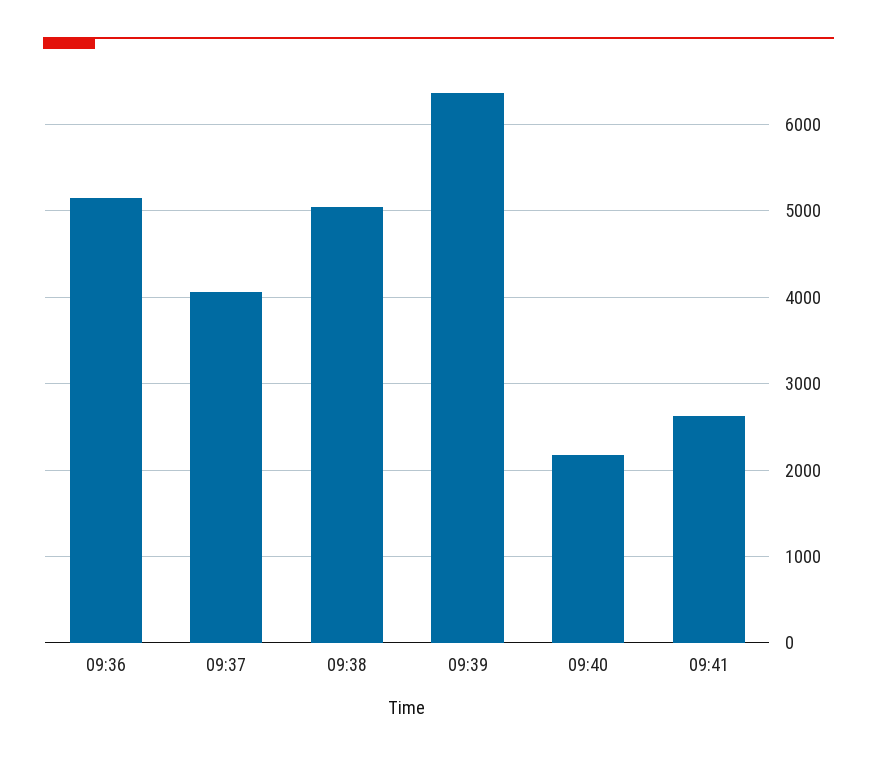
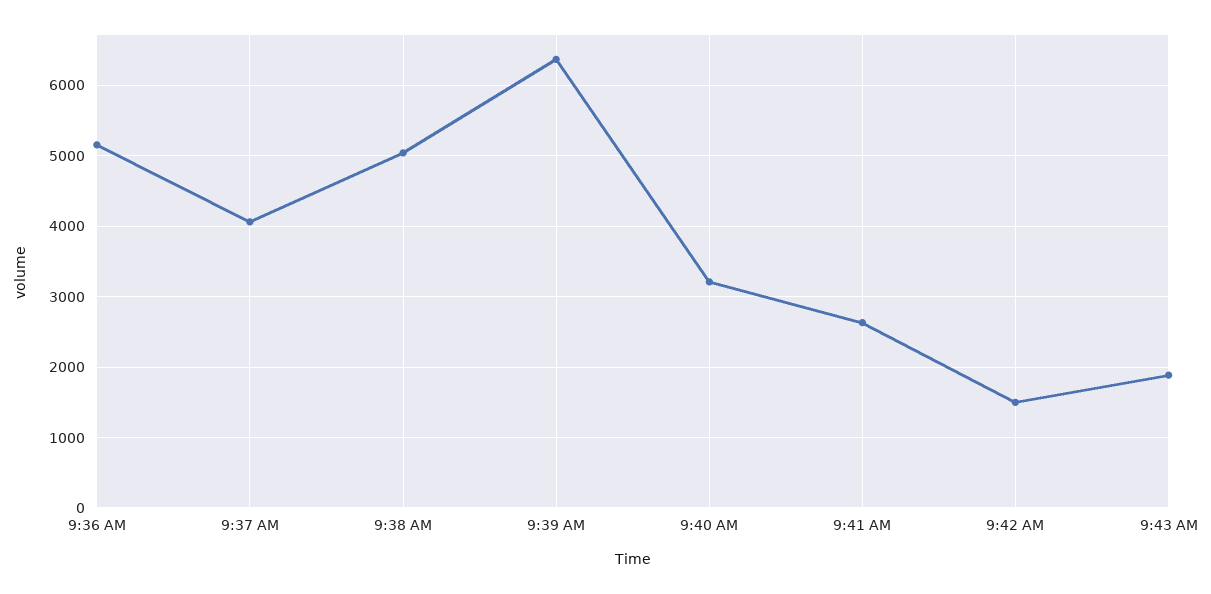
09:40: 2200 -> 3200
9:42 AM: none -> 1500
9:43 AM: none -> 1900

